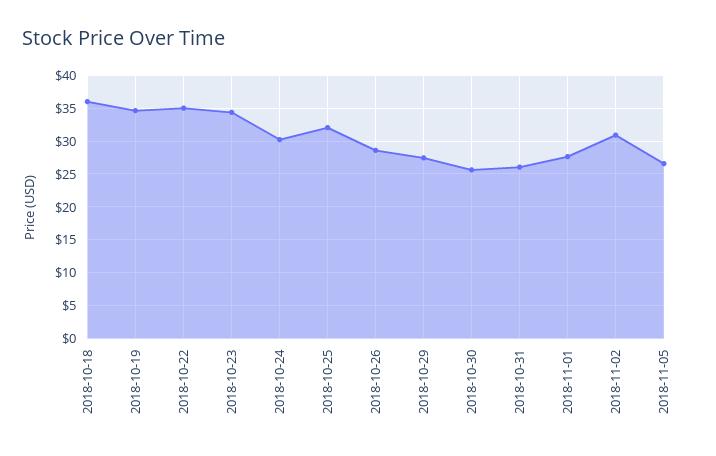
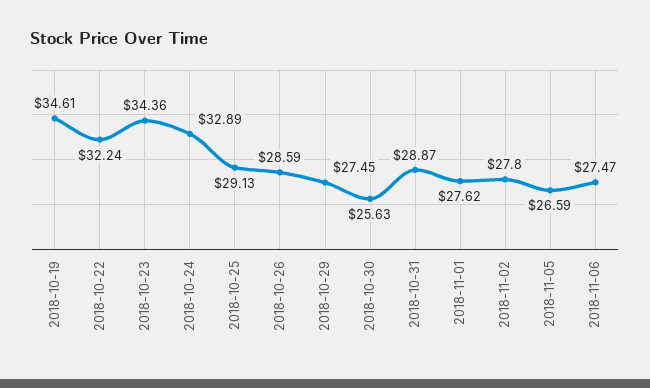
2018-10-18: 36 -> none
2018-10-22: 35 -> 32.24
2018-10-24: 30 -> 32.89
2018-10-25: 32 -> 29.13
2018-10-31: 26 -> 28.87
2018-11-02: 31 -> 27.8
2018-11-06: none -> 27.47

